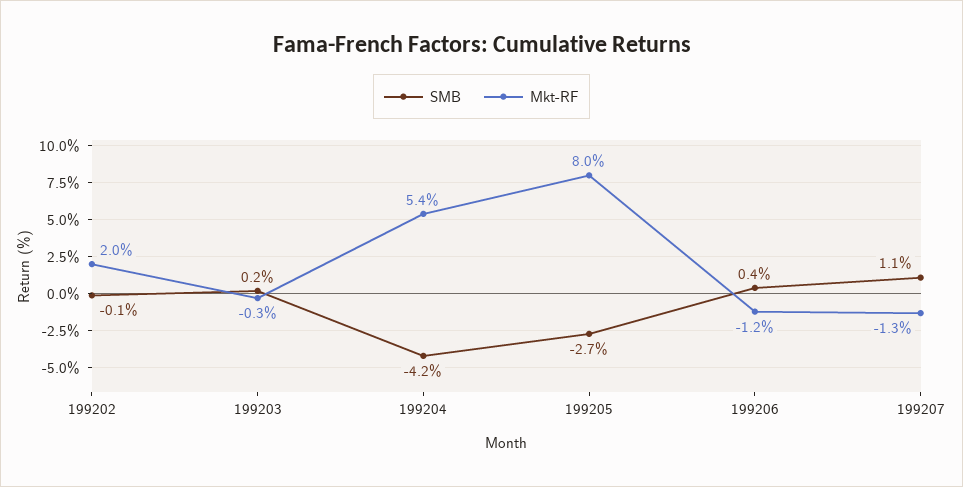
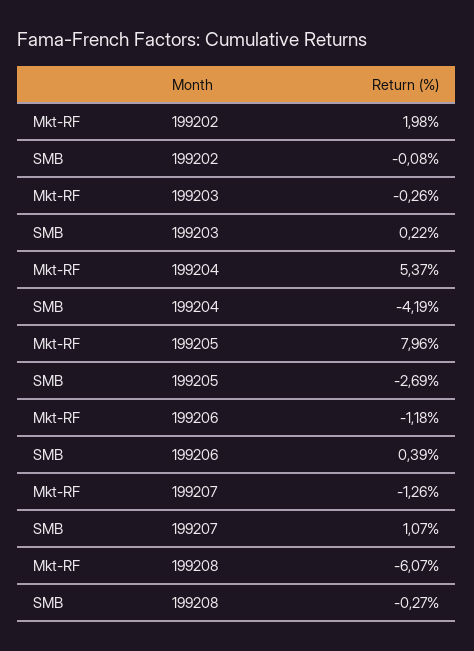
Mkt-RF, 199208: none -> -6.07
SMB, 199208: none -> -0.27

